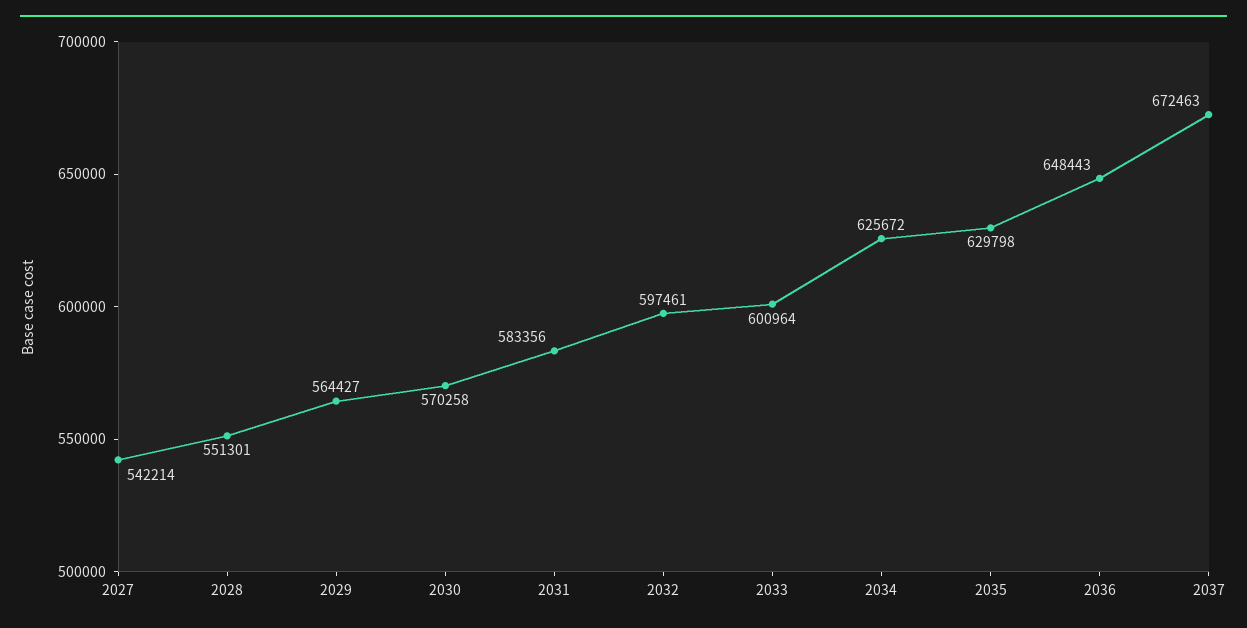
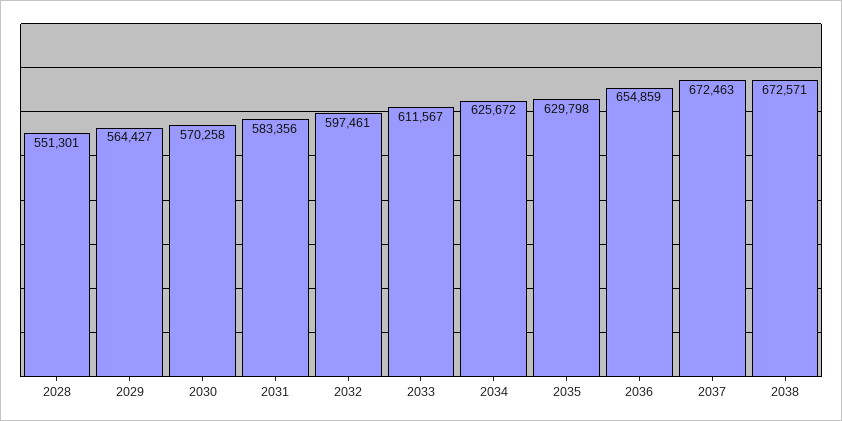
2027: 542214 -> none
2033: 600964 -> 611567
2036: 648443 -> 654859
2038: none -> 672571

